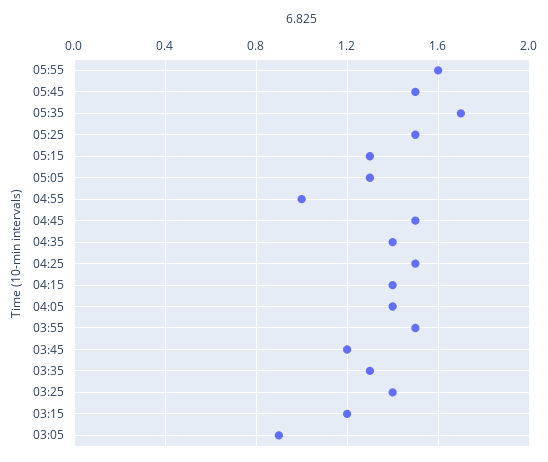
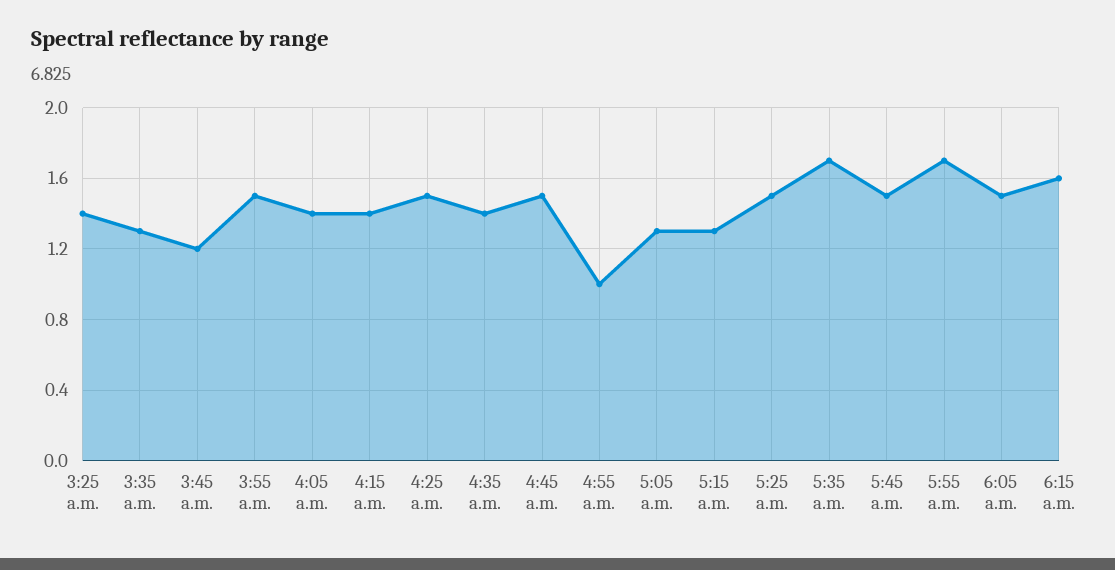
05:55: 1.6 -> 1.7
03:15: 1.2 -> none
03:05: 0.9 -> none
6:05 a.m.: none -> 1.5
6:15 a.m.: none -> 1.6

